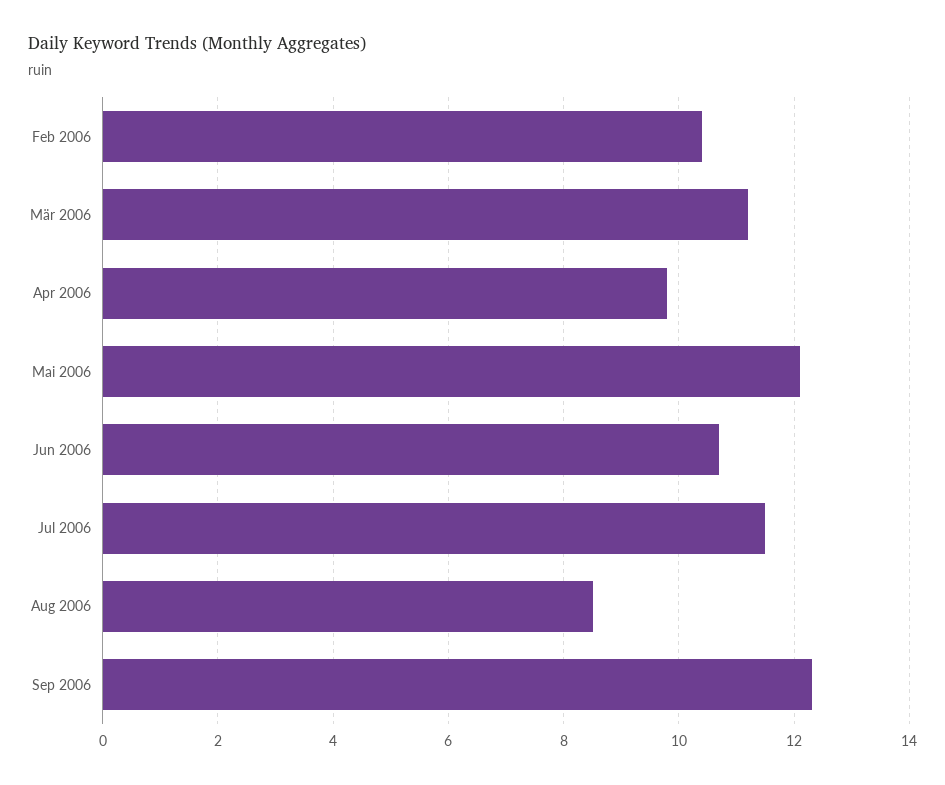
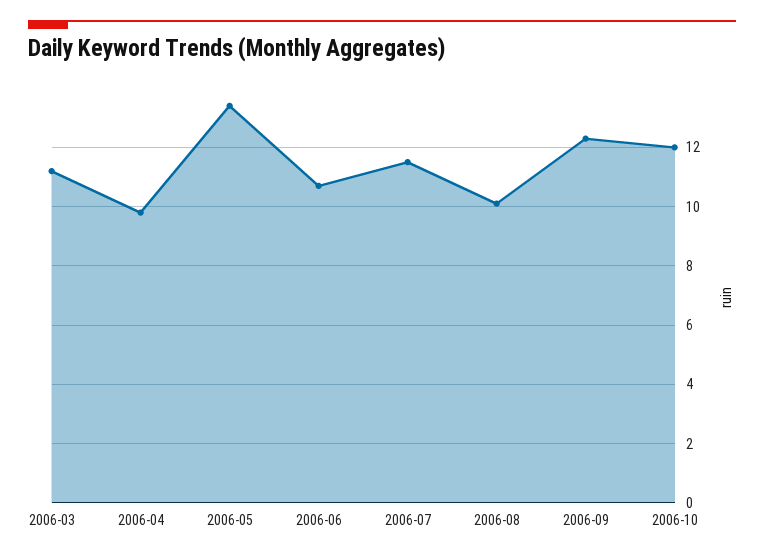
Feb 2006: 10.5 -> none
Mai 2006: 12 -> 13.5
Aug 2006: 8.5 -> 10
2006-10: none -> 12

